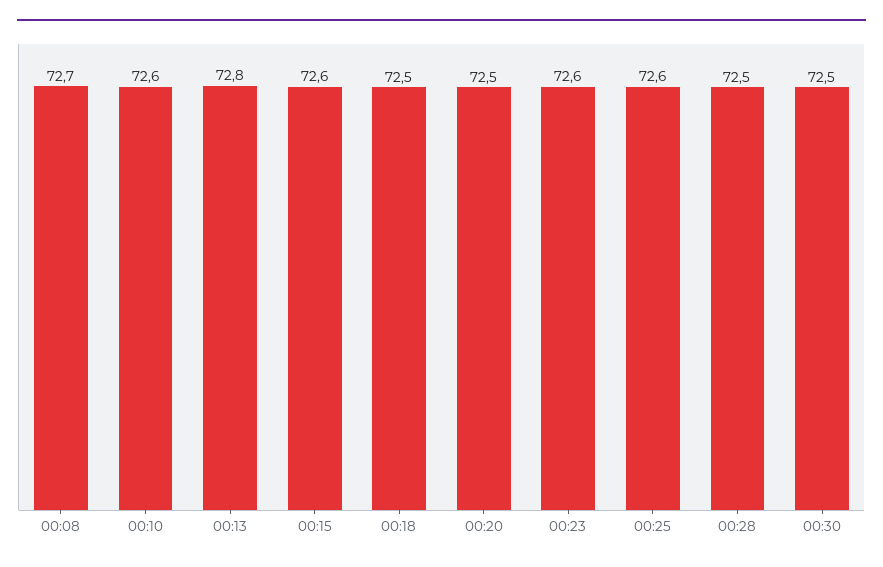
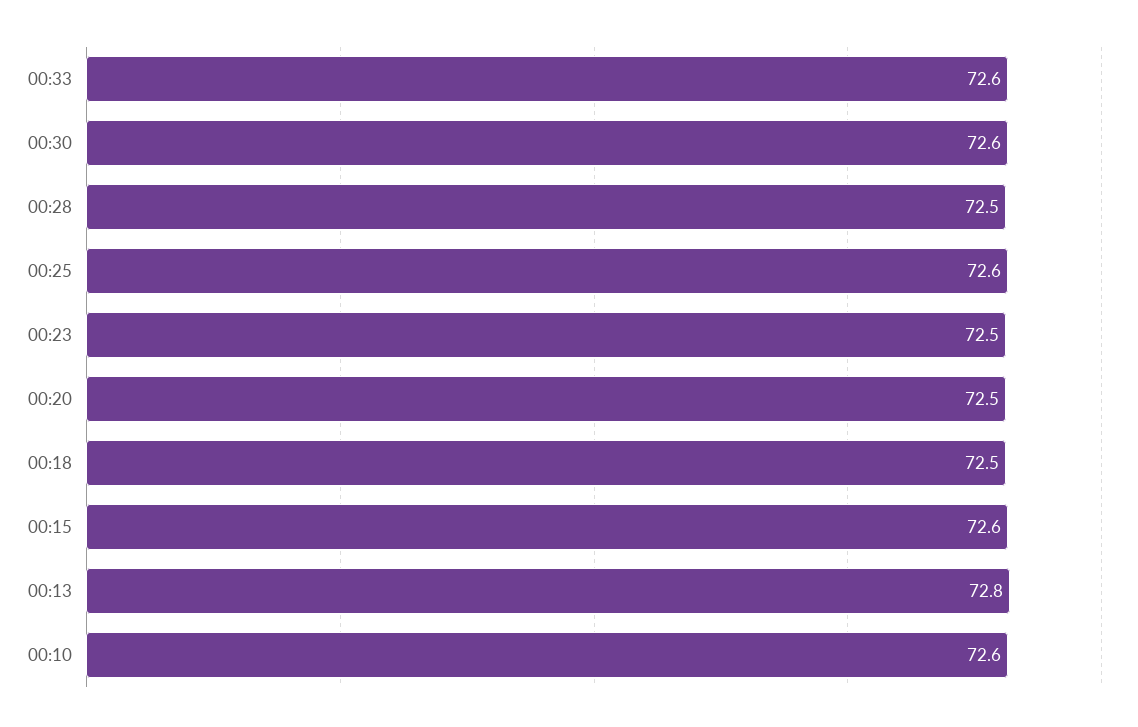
00:08: 72.7 -> none
00:23: 72.6 -> 72.5
00:30: 72.5 -> 72.6
00:33: none -> 72.6

